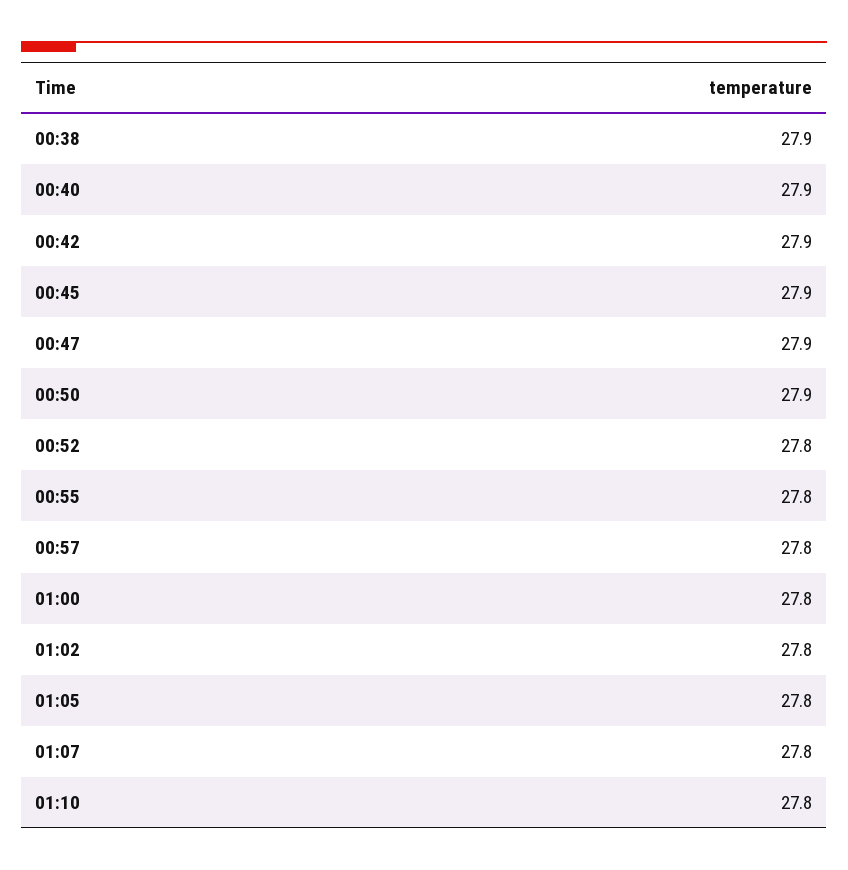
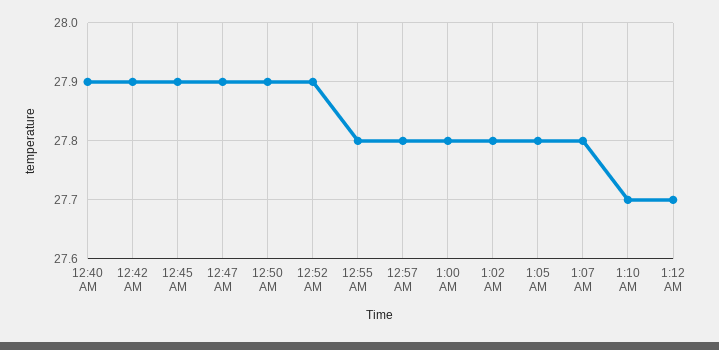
00:38: 27.9 -> none
00:52: 27.8 -> 27.9
01:10: 27.8 -> 27.7
1:12 AM: none -> 27.7

